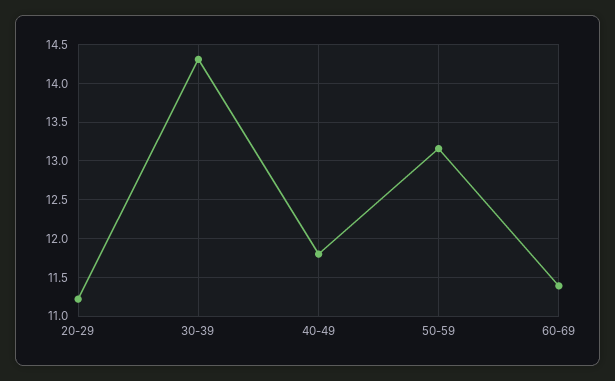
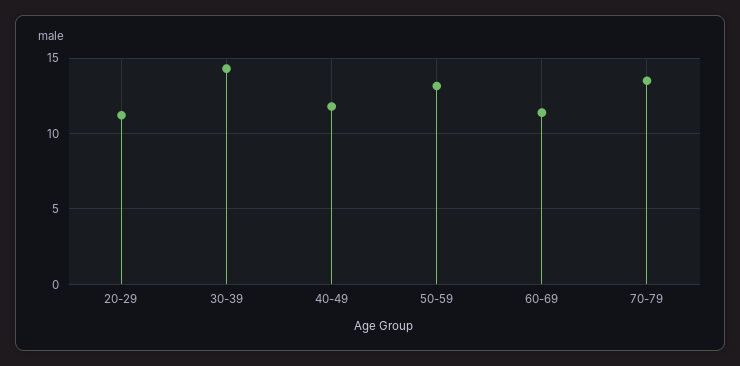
70-79: none -> 13.5

